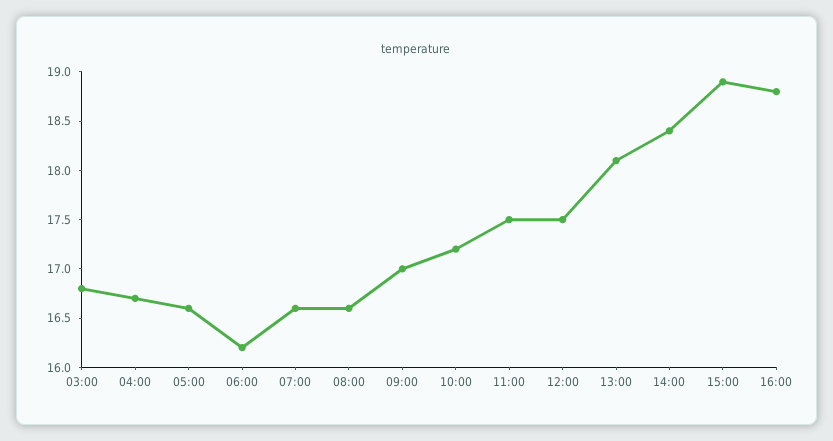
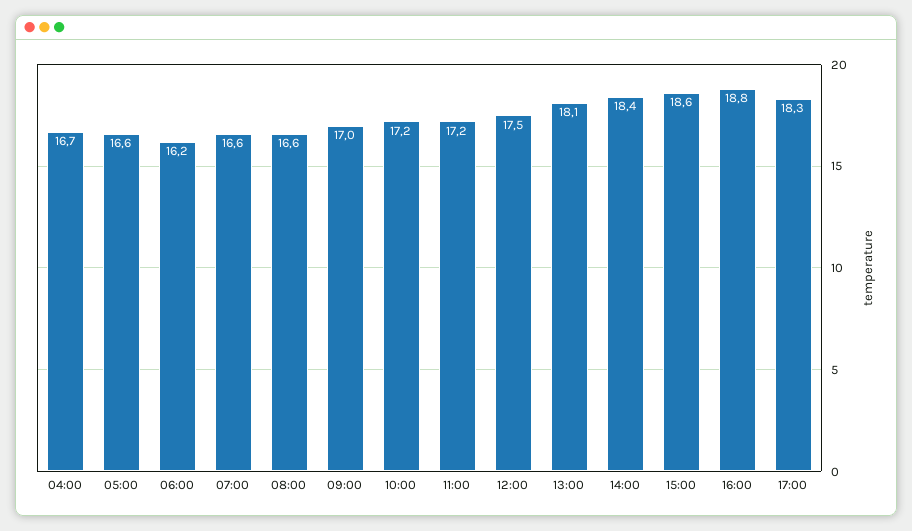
03:00: 16.8 -> none
11:00: 17.5 -> 17.2
15:00: 18.9 -> 18.6
17:00: none -> 18.3

